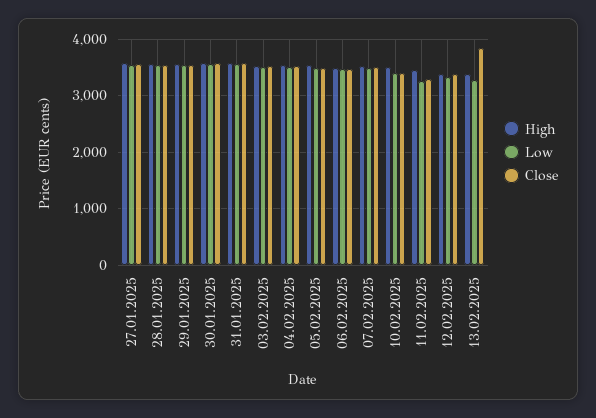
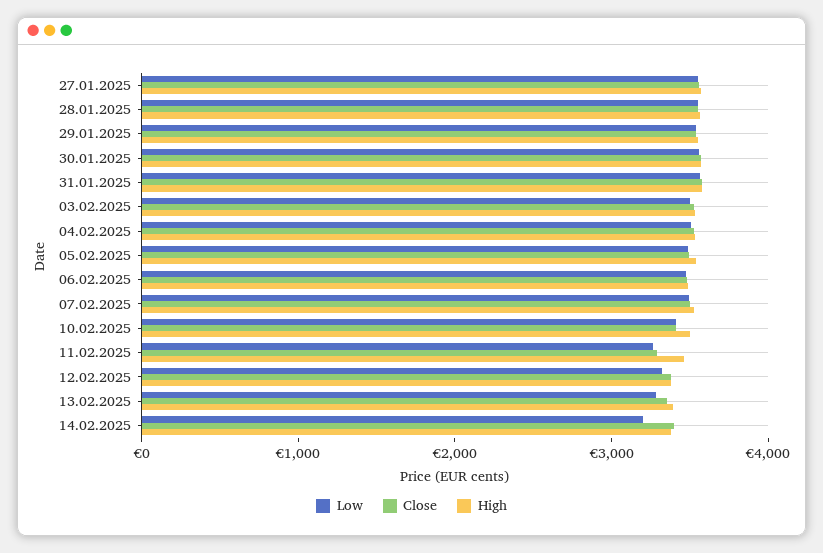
Close, 13.02.2025: 3800 -> 3400
Low, 14.02.2025: none -> 3200
Close, 14.02.2025: none -> 3400
High, 14.02.2025: none -> 3400

